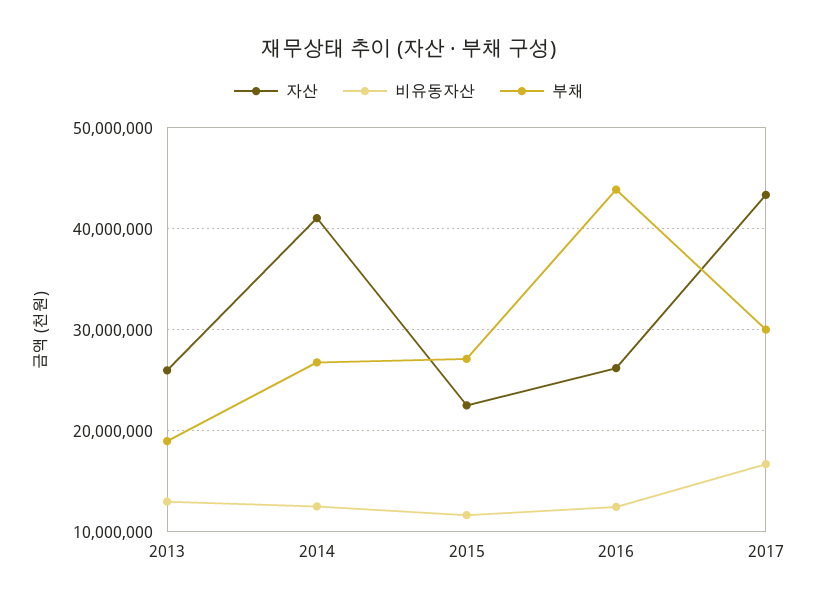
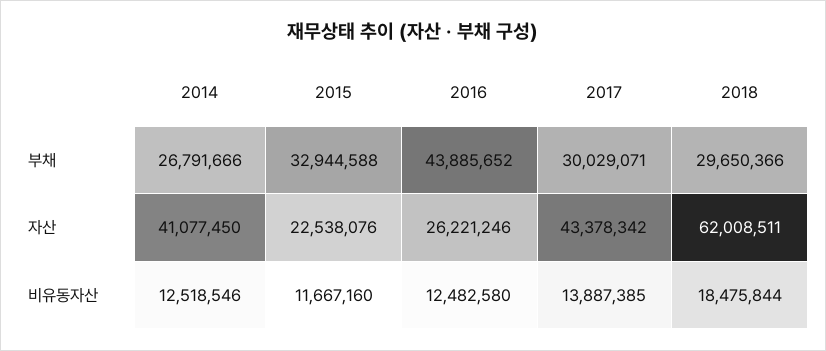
자산, 2013: 26000000 -> none
비유동자산, 2013: 13000000 -> none
부채, 2013: 19000000 -> none
부채, 2015: 27000000 -> 32944588
비유동자산, 2017: 17000000 -> 13887385
부채, 2018: none -> 29650366
자산, 2018: none -> 62008511
비유동자산, 2018: none -> 18475844

